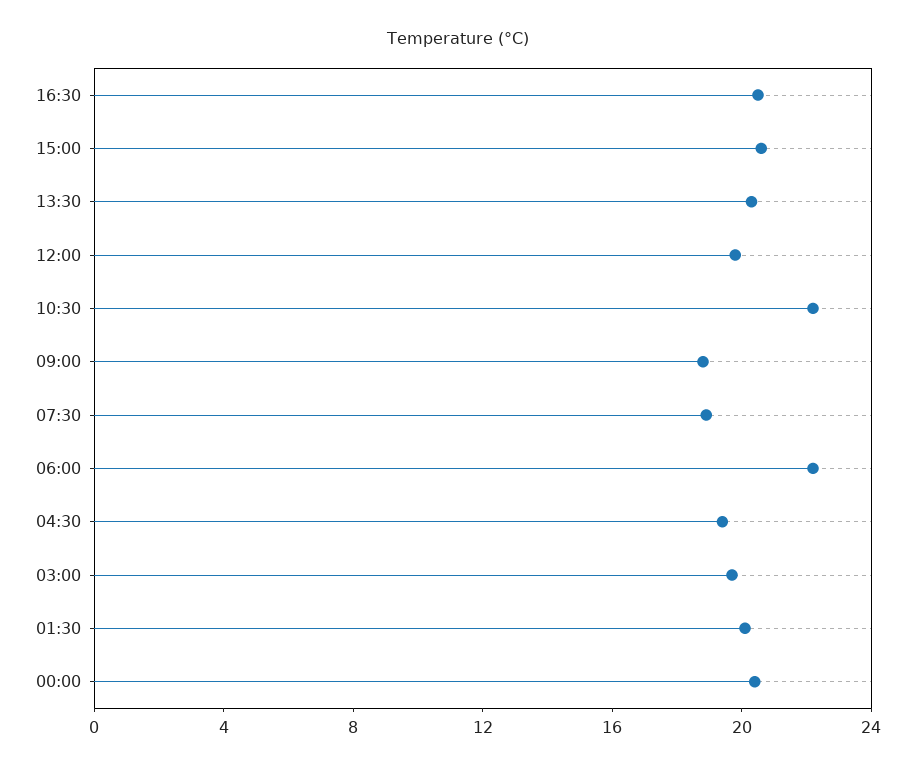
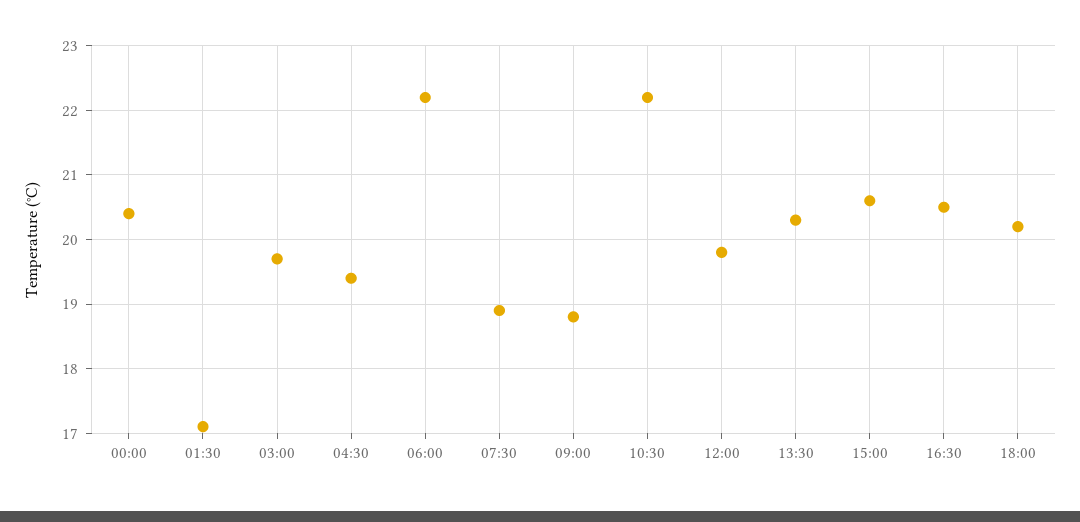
01:30: 20 -> 17.1
18:00: none -> 20.2

